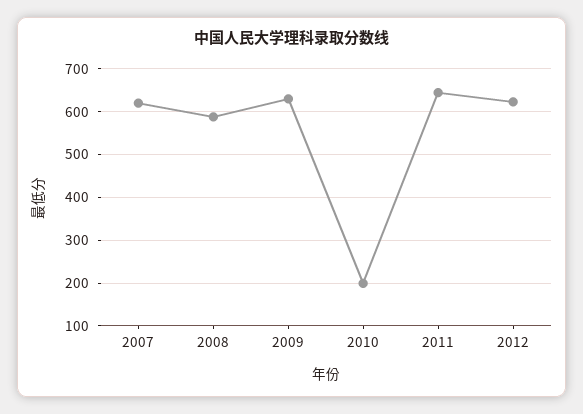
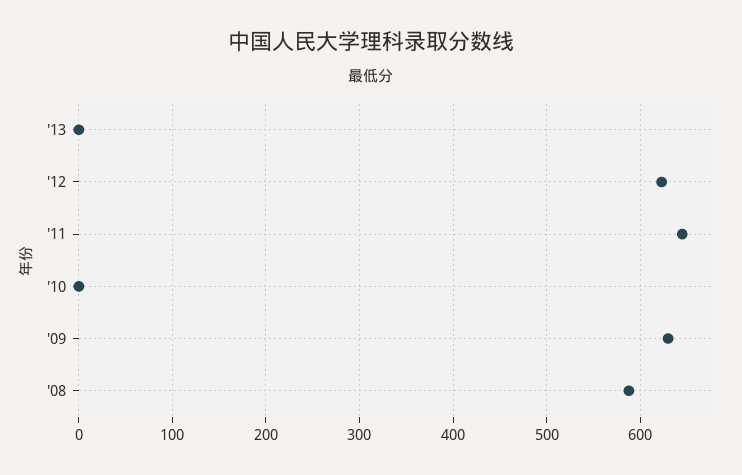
2007: 620 -> none
2010: 200 -> 0
'13: none -> 0

